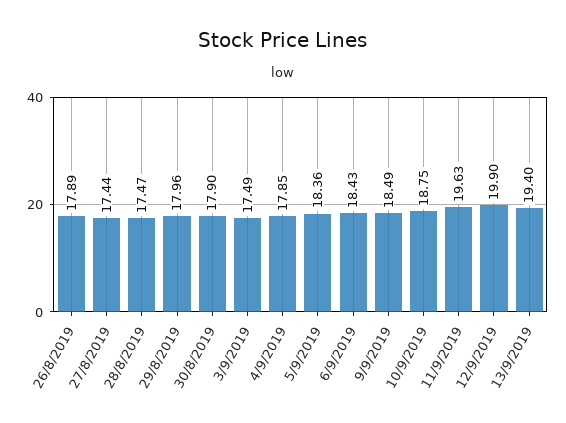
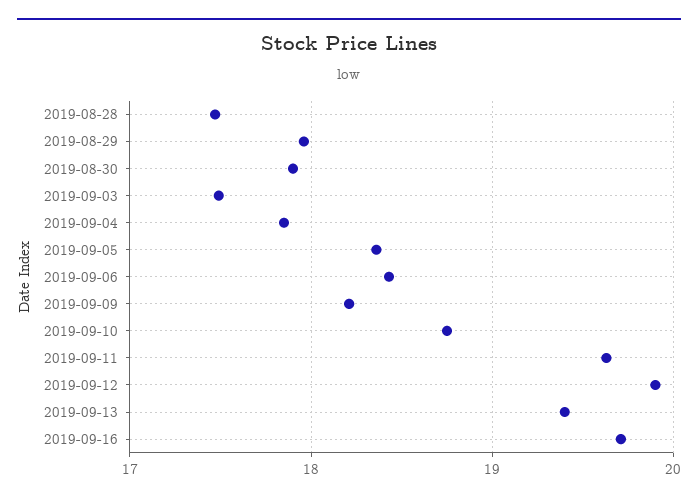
26/8/2019: 17.89 -> none
27/8/2019: 17.44 -> none
9/9/2019: 18.49 -> 18.2
2019-09-16: none -> 19.7

